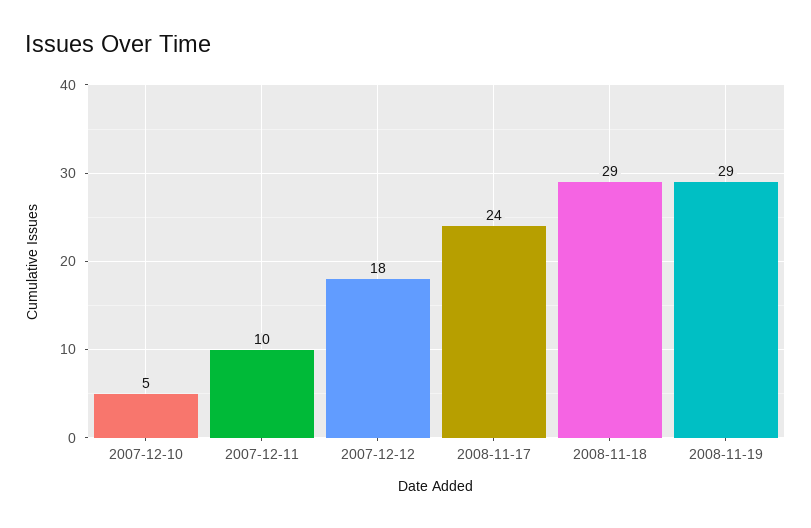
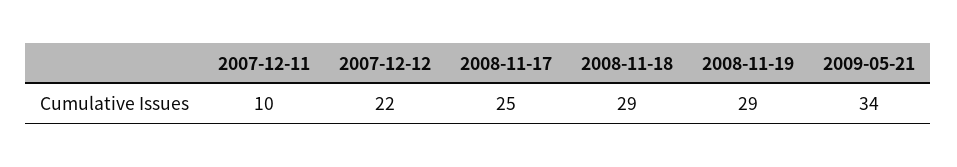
2007-12-10: 5 -> none
2007-12-12: 18 -> 22
2008-11-17: 24 -> 25
2009-05-21: none -> 34

